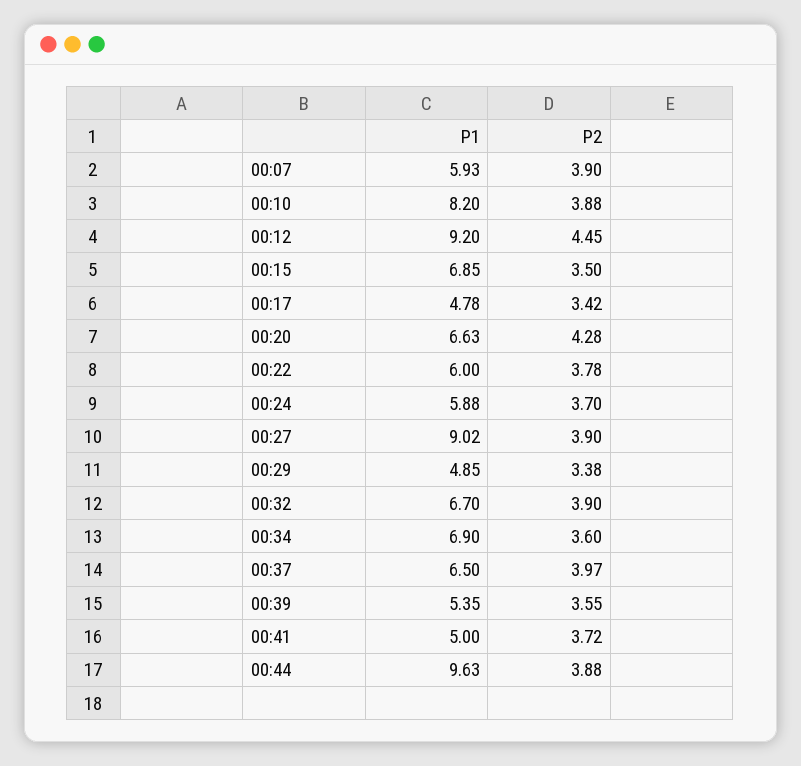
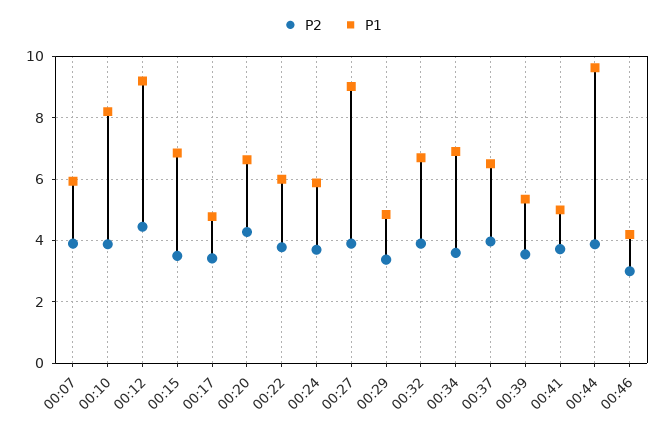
P2, 00:46: none -> 3
P1, 00:46: none -> 4.2

